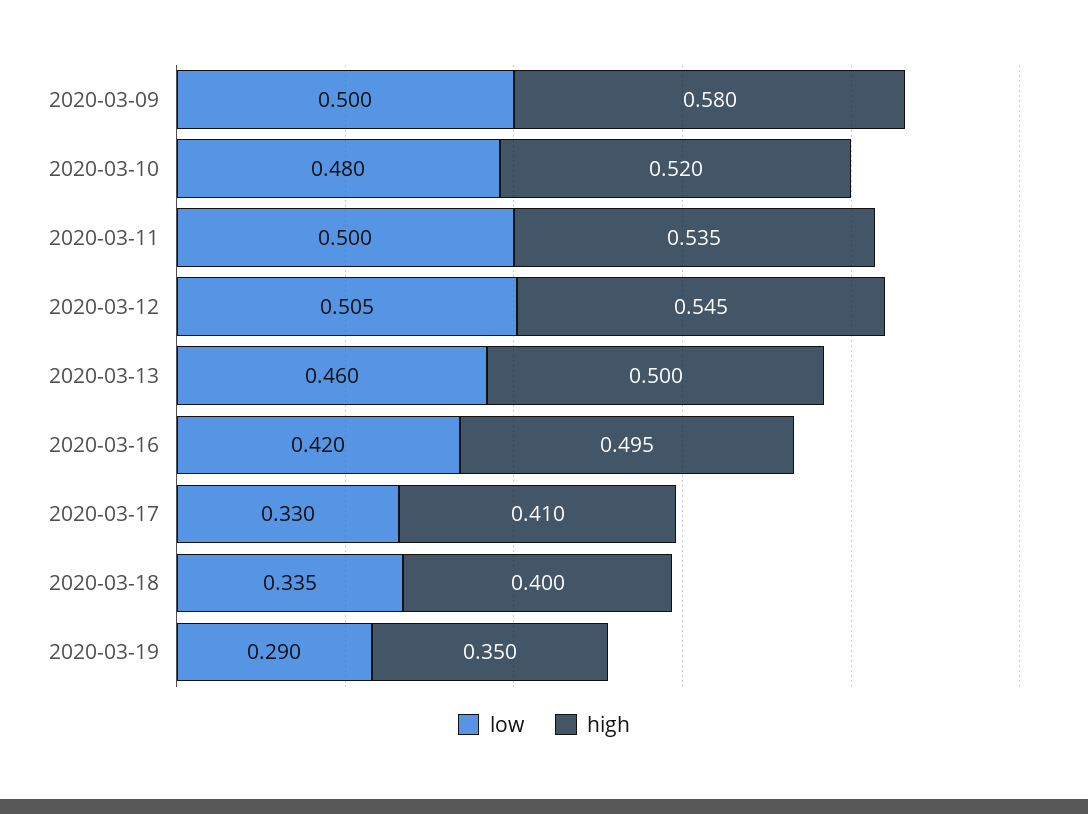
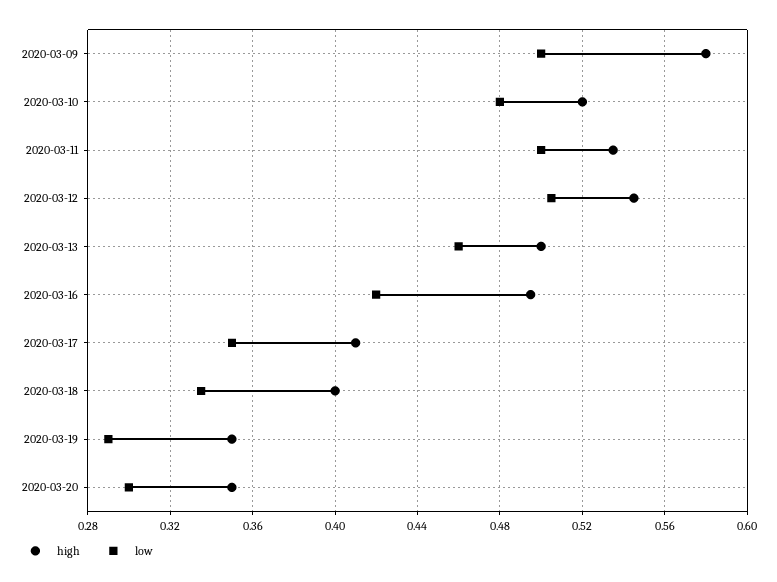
low, 2020-03-17: 0.33 -> 0.35
high, 2020-03-20: none -> 0.35
low, 2020-03-20: none -> 0.3

